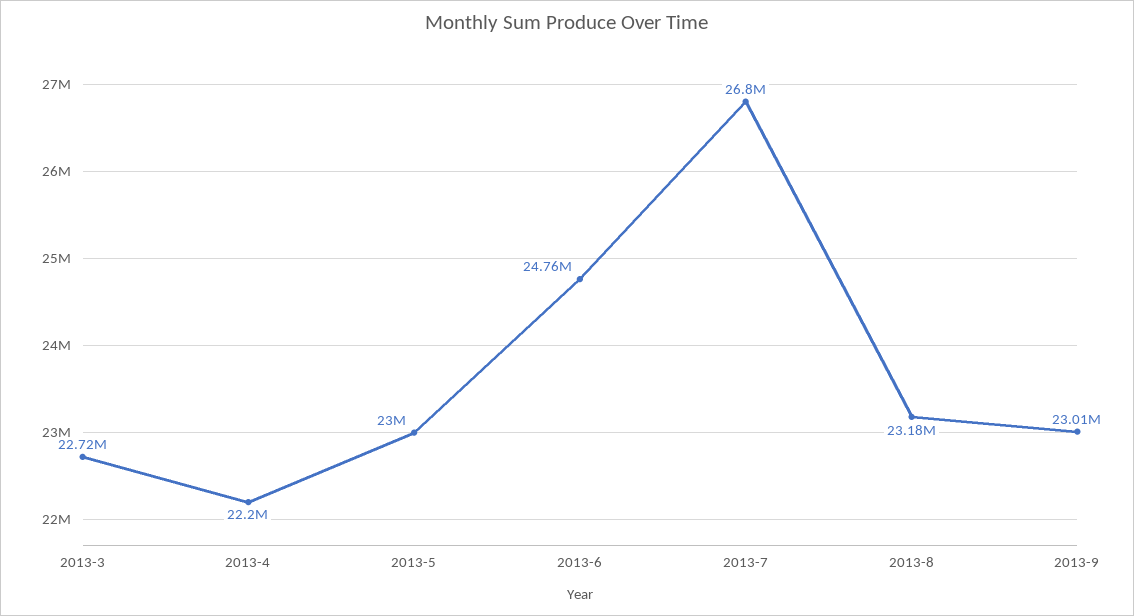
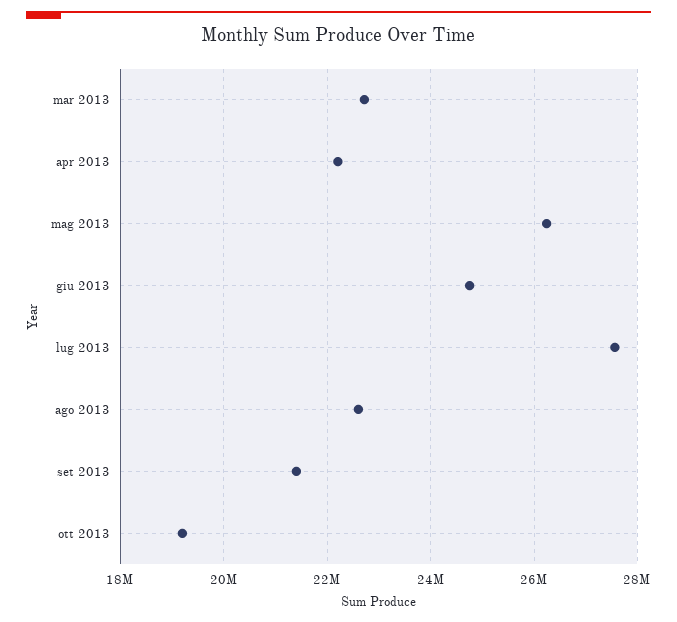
2013-5: 23000000 -> 26200000
2013-7: 26800000 -> 27600000
2013-8: 23180000 -> 22600000
2013-9: 23010000 -> 21400000
ott 2013: none -> 19200000

